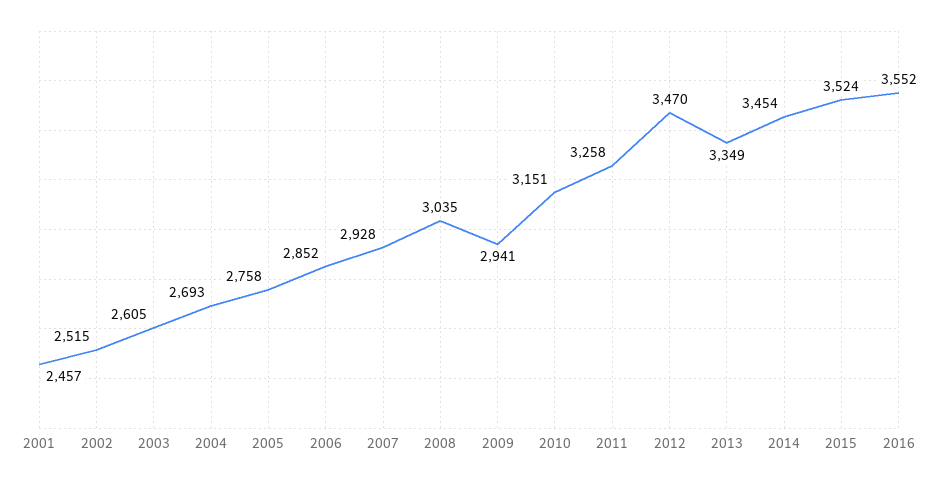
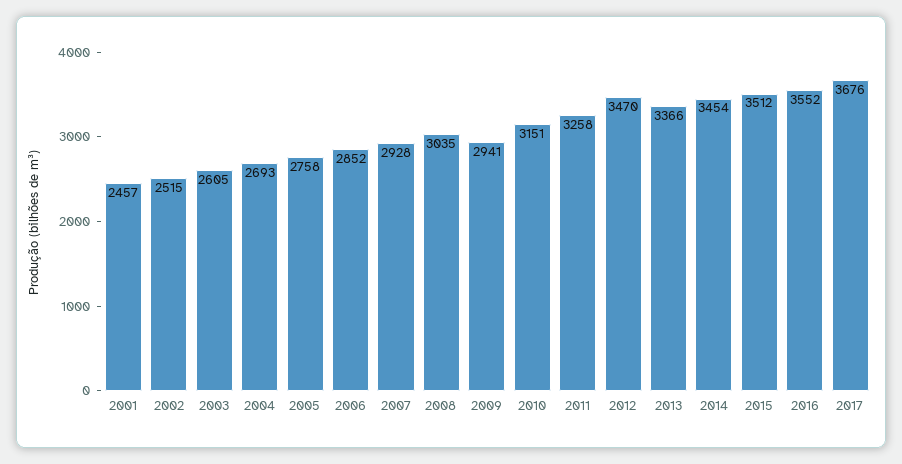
2013: 3349 -> 3366
2015: 3524 -> 3512
2017: none -> 3676

